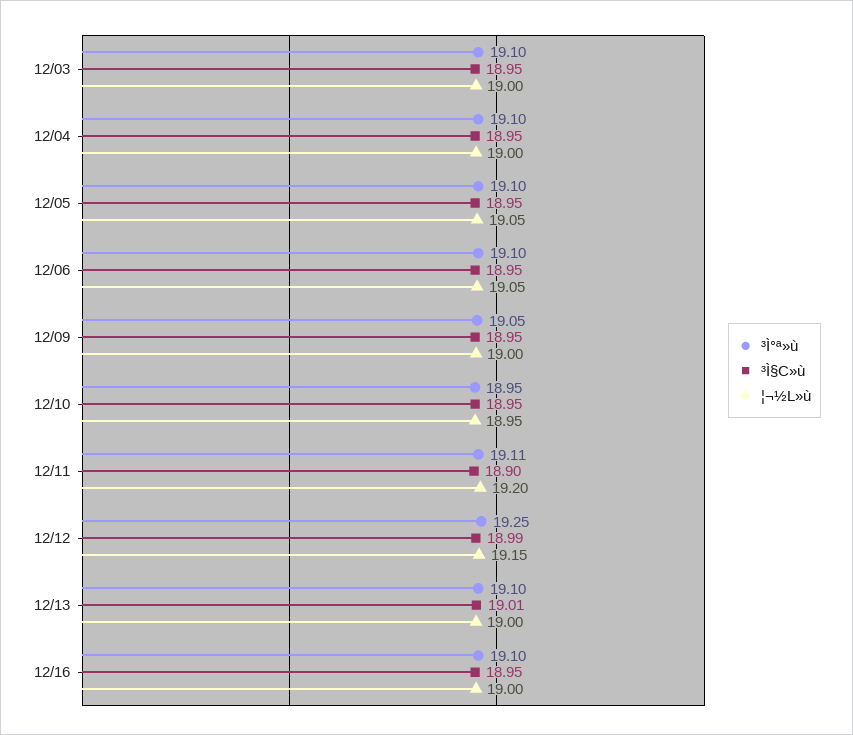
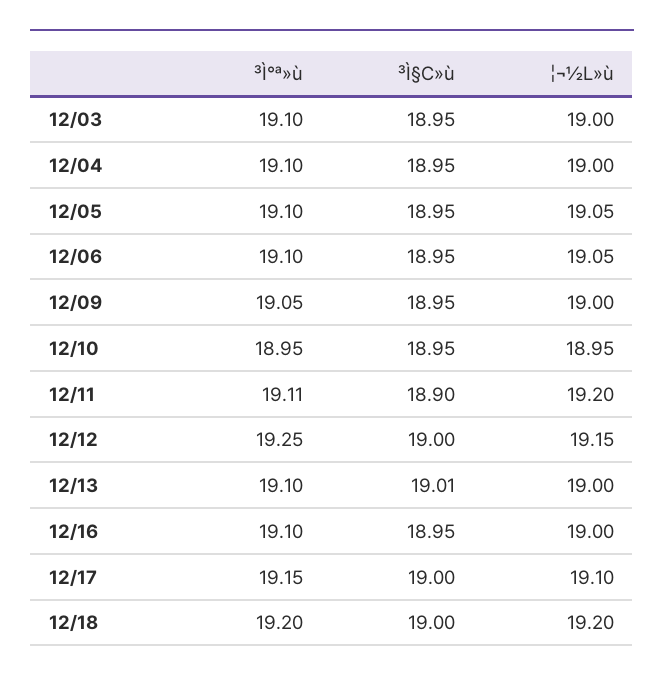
³Ì§C»ù, 12/12: 18.99 -> 19
³Ì°ª»ù, 12/17: none -> 19.15
³Ì§C»ù, 12/17: none -> 19
¦¬½L»ù, 12/17: none -> 19.1
³Ì°ª»ù, 12/18: none -> 19.2
³Ì§C»ù, 12/18: none -> 19
¦¬½L»ù, 12/18: none -> 19.2

